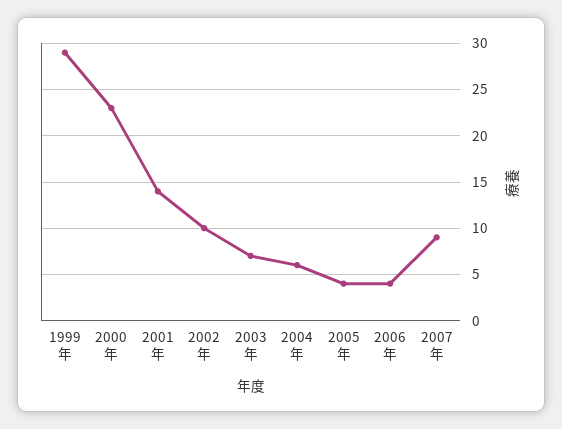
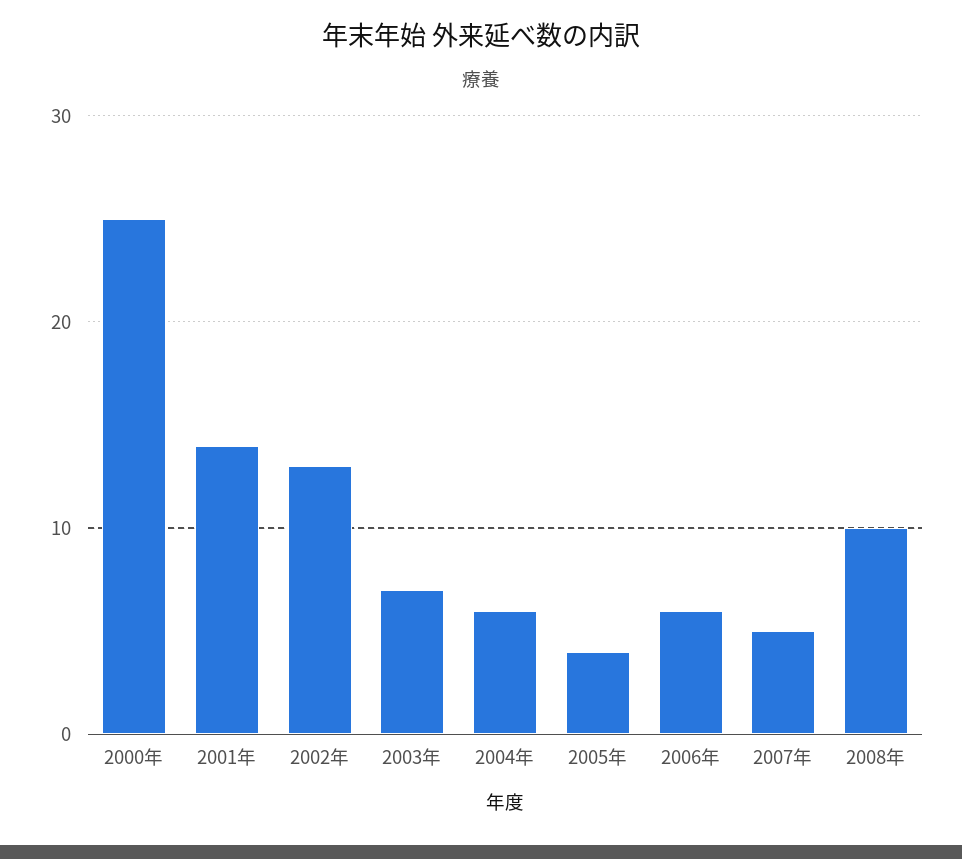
1999年: 29 -> none
2000年: 23 -> 25
2002年: 10 -> 13
2006年: 4 -> 6
2007年: 9 -> 5
2008年: none -> 10

